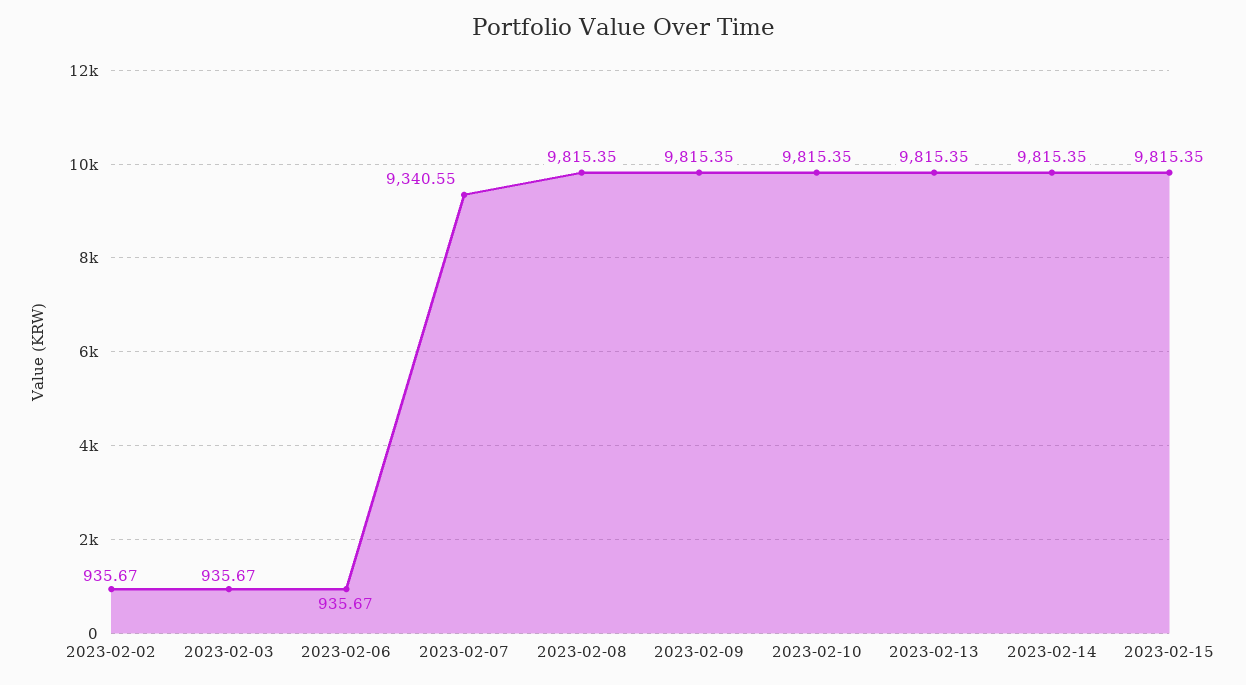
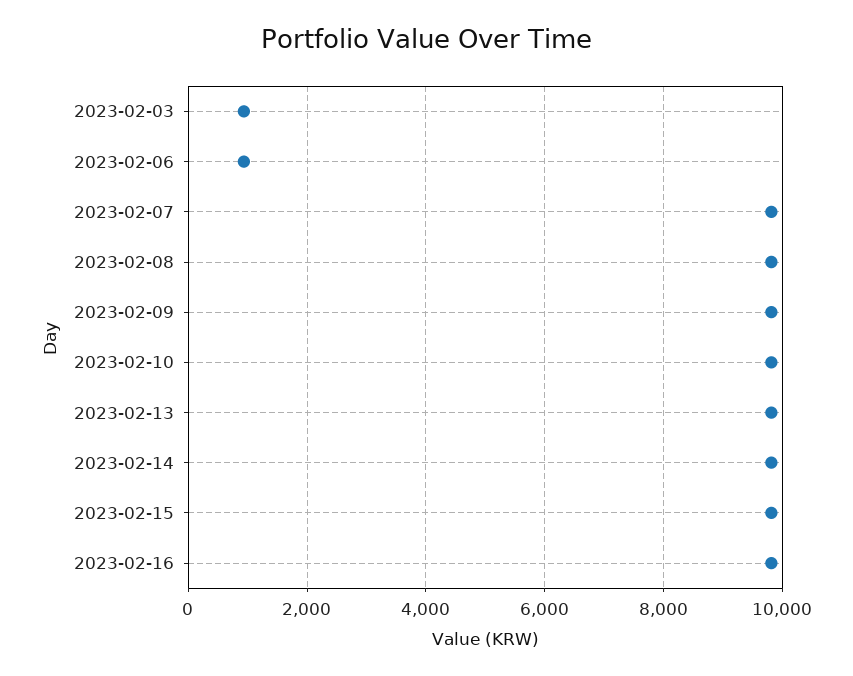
2023-02-02: 935.67 -> none
2023-02-07: 9340.55 -> 9800
2023-02-16: none -> 9800

